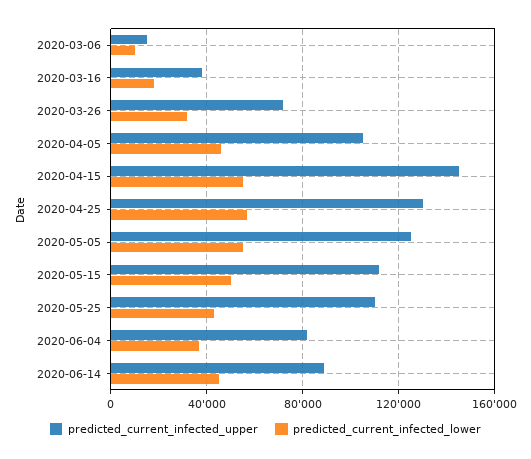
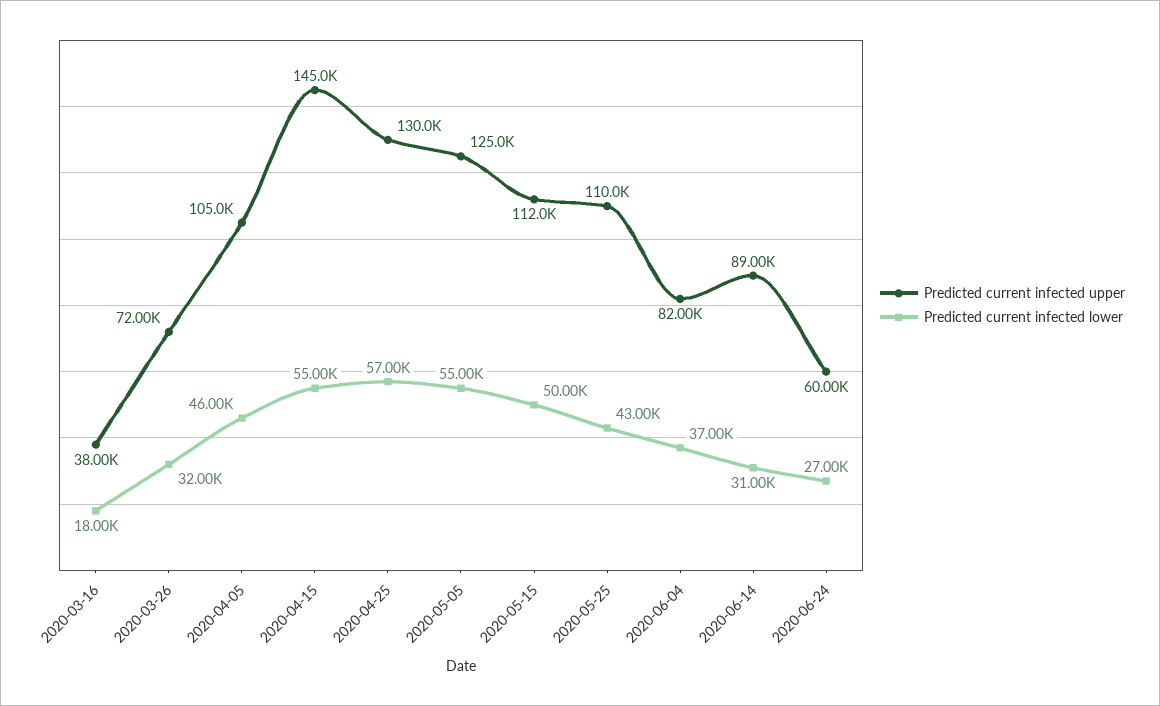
predicted_current_infected_upper, 2020-03-06: 15000 -> none
predicted_current_infected_lower, 2020-03-06: 10000 -> none
predicted_current_infected_lower, 2020-06-14: 45000 -> 31000
predicted_current_infected_upper, 2020-06-24: none -> 60000
predicted_current_infected_lower, 2020-06-24: none -> 27000

